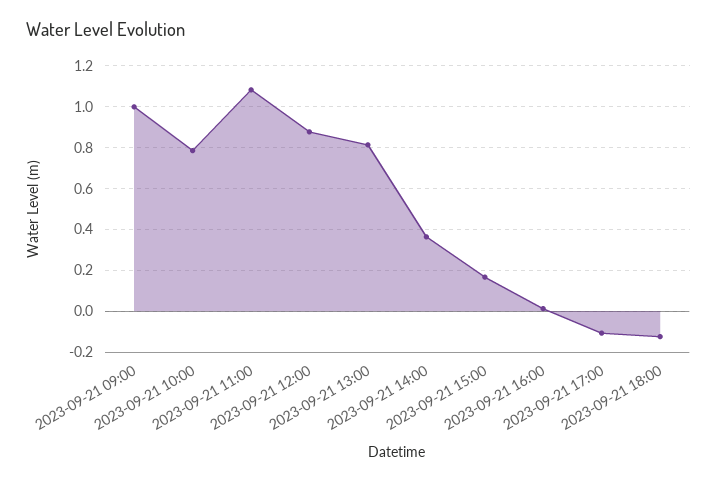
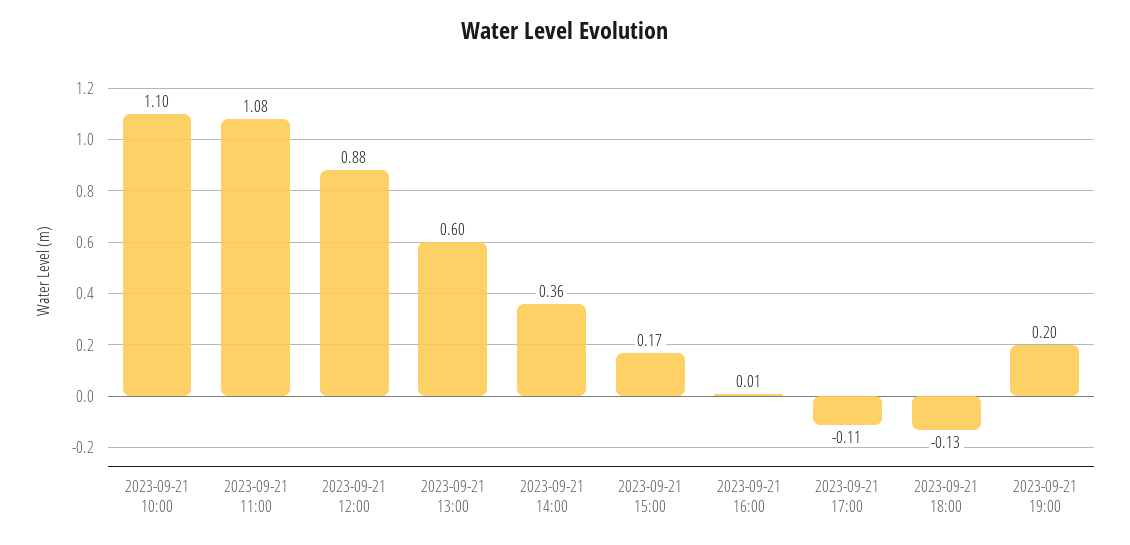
2023-09-21 09:00: 1 -> none
2023-09-21 10:00: 0.8 -> 1.1
2023-09-21 13:00: 0.8 -> 0.6
2023-09-21 19:00: none -> 0.2

